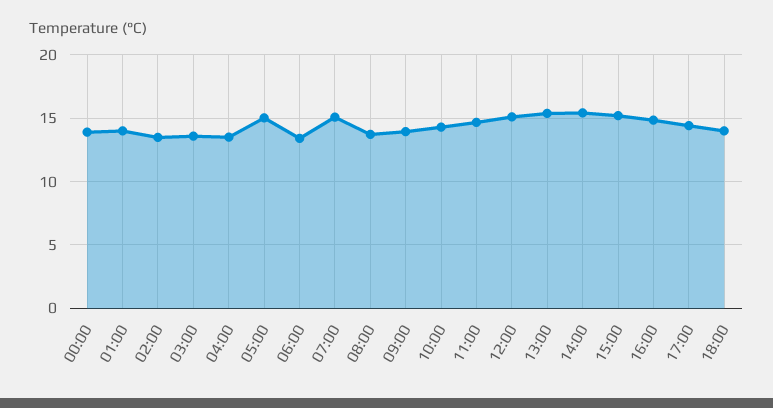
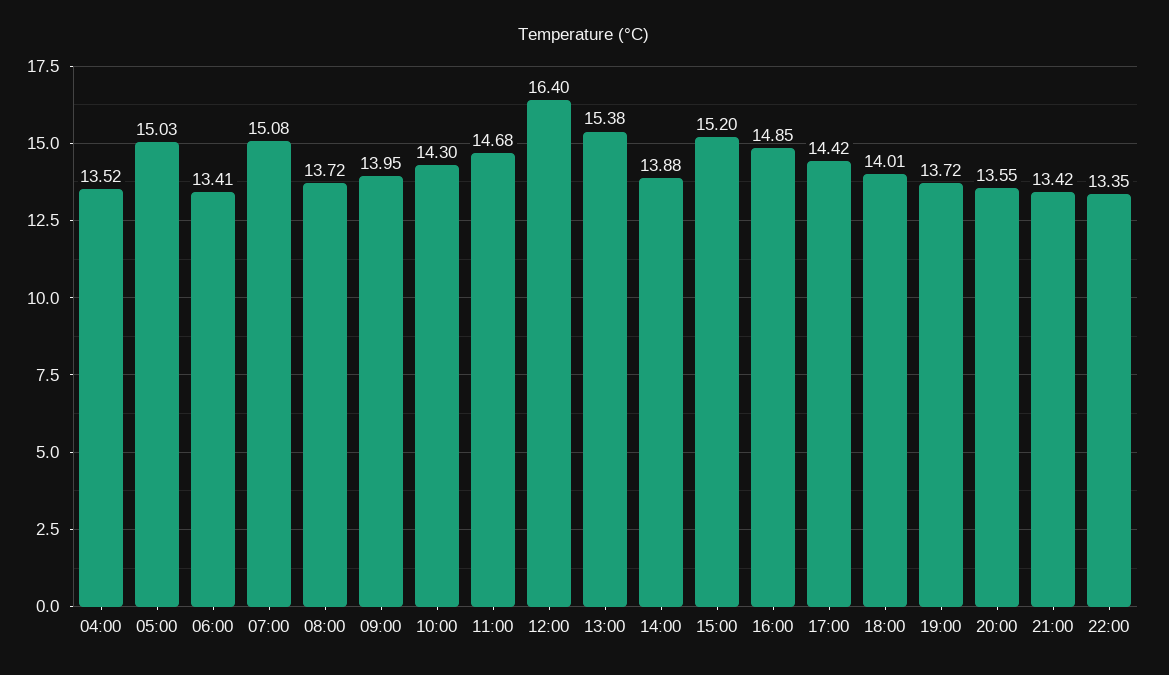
00:00: 14 -> none
01:00: 14 -> none
02:00: 13.5 -> none
03:00: 13.5 -> none
12:00: 15 -> 16.4
14:00: 15.5 -> 13.88
19:00: none -> 13.72
20:00: none -> 13.55
21:00: none -> 13.42
22:00: none -> 13.35

